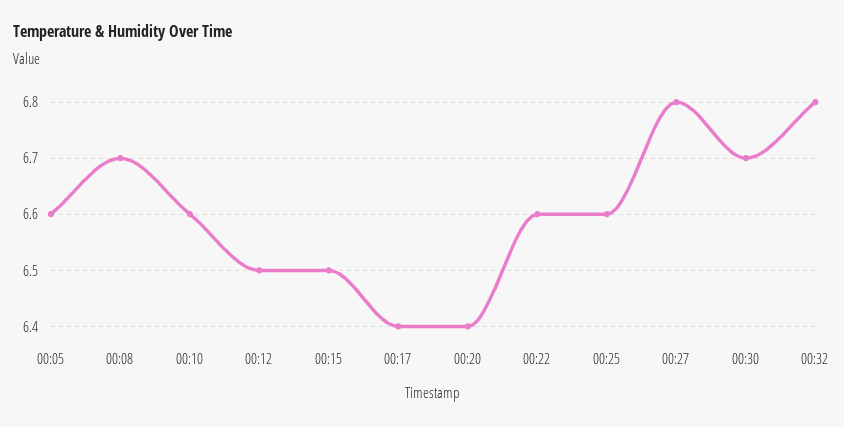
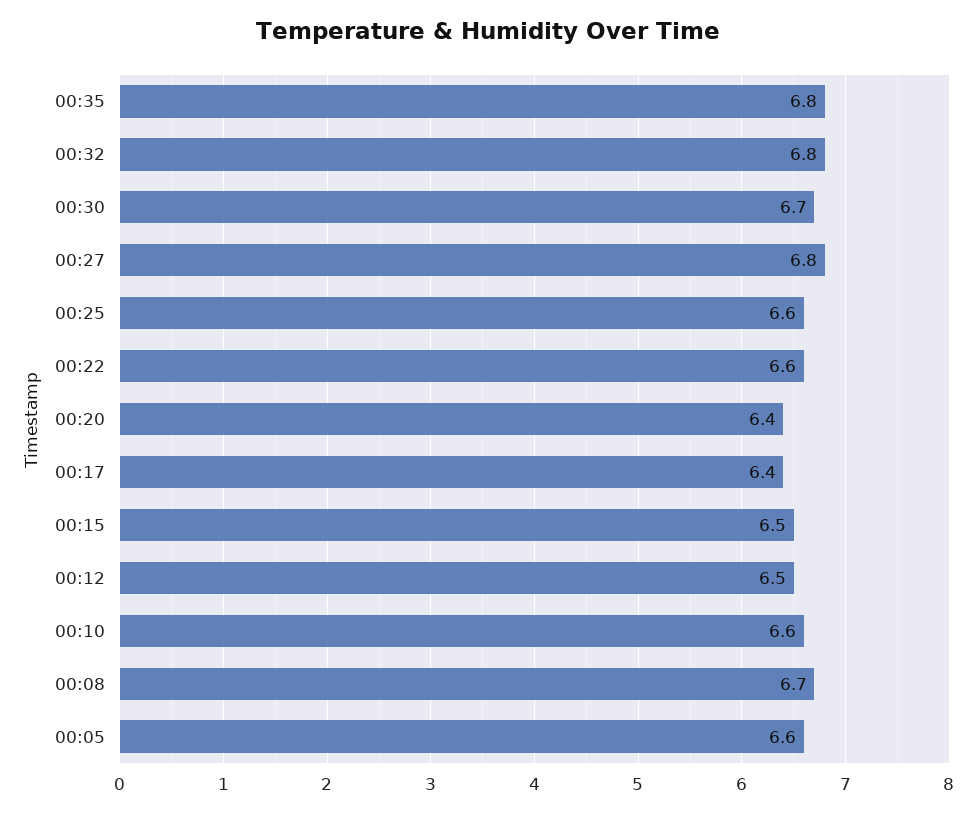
00:35: none -> 6.8

